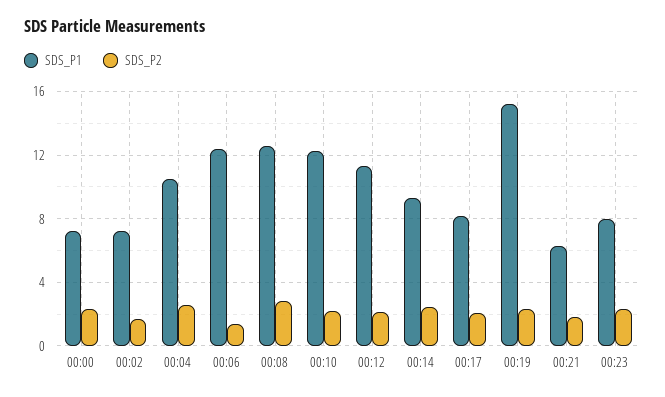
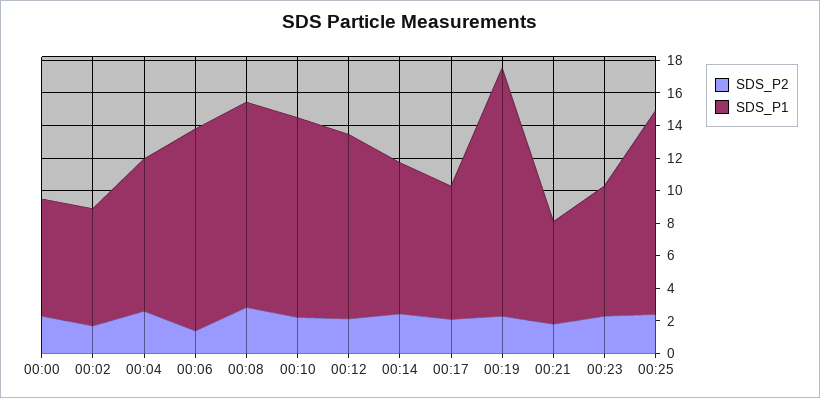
SDS_P1, 00:04: 10.5 -> 9.5
SDS_P2, 00:25: none -> 2.5
SDS_P1, 00:25: none -> 12.5

